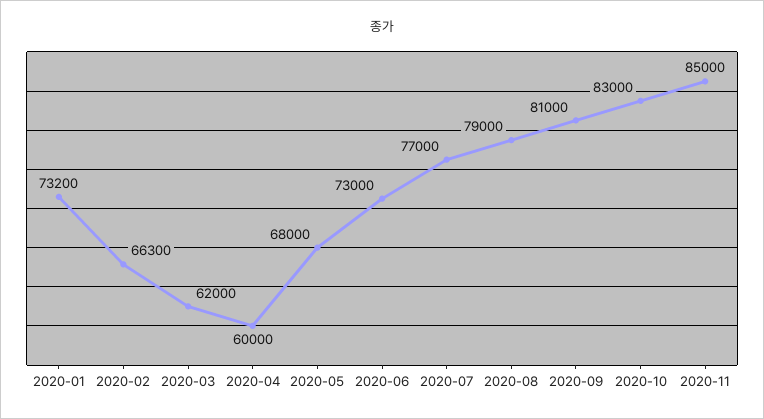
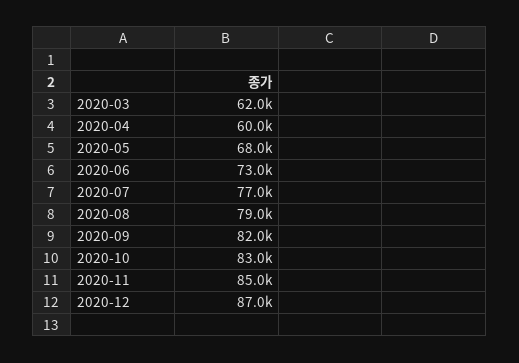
2020-01: 73200 -> none
2020-02: 66300 -> none
2020-09: 81000 -> 82000
2020-12: none -> 87000

